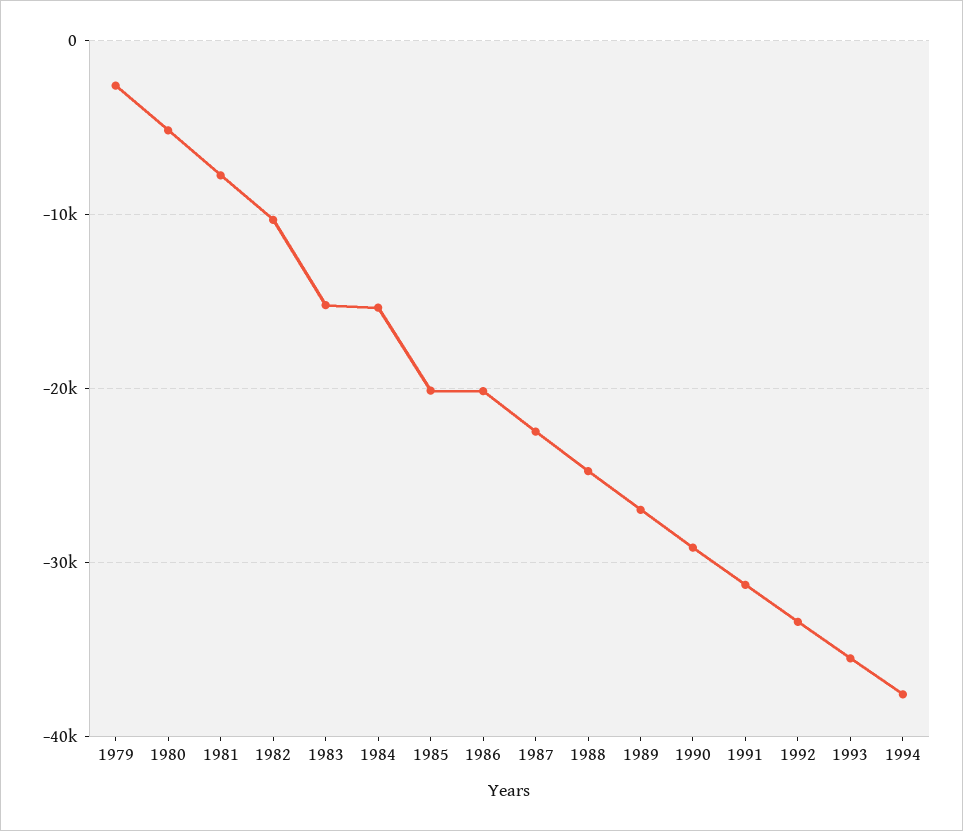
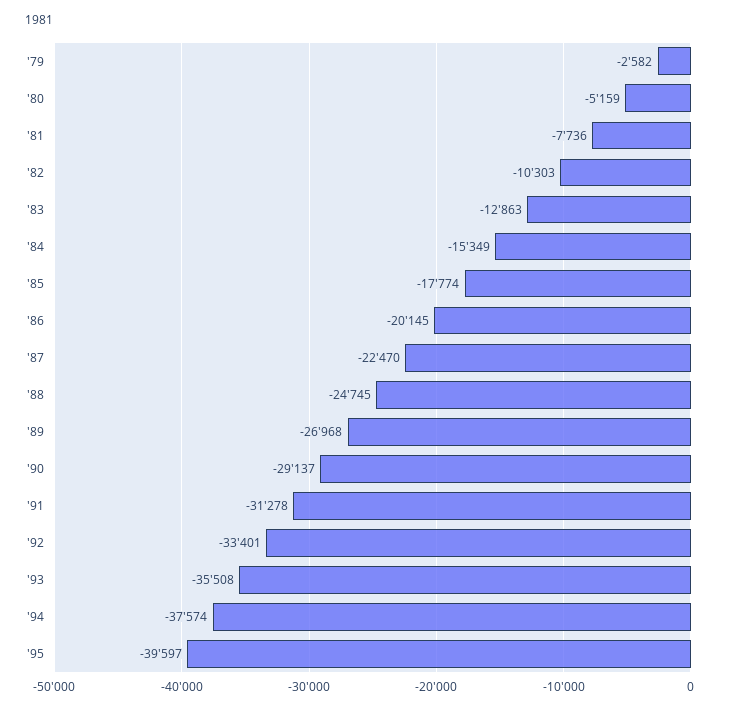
1983: -15000 -> -12863
1985: -20000 -> -17774
'95: none -> -39597

